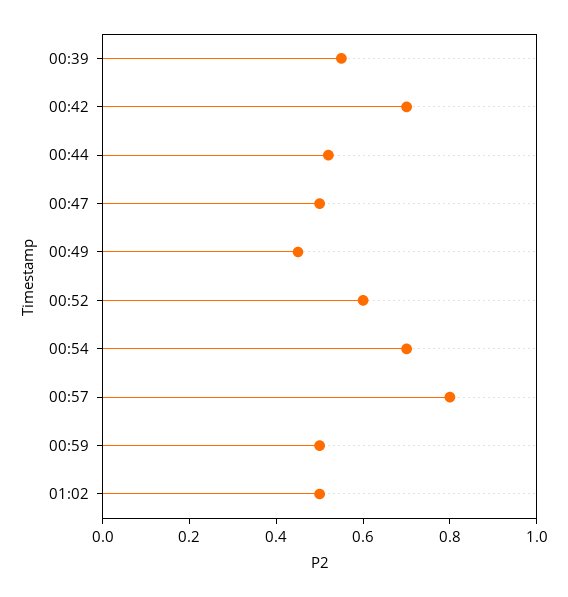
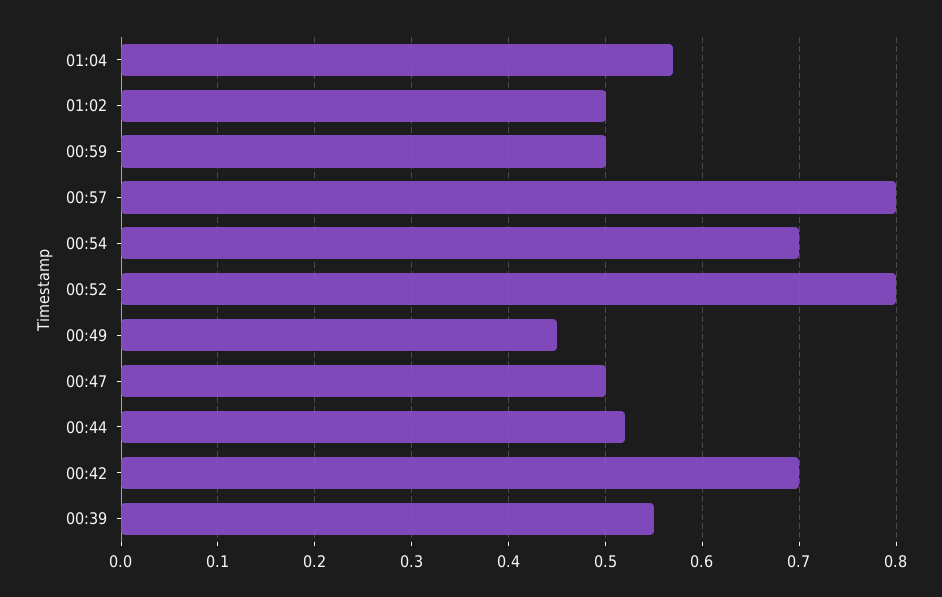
00:52: 0.6 -> 0.8
01:04: none -> 0.57

